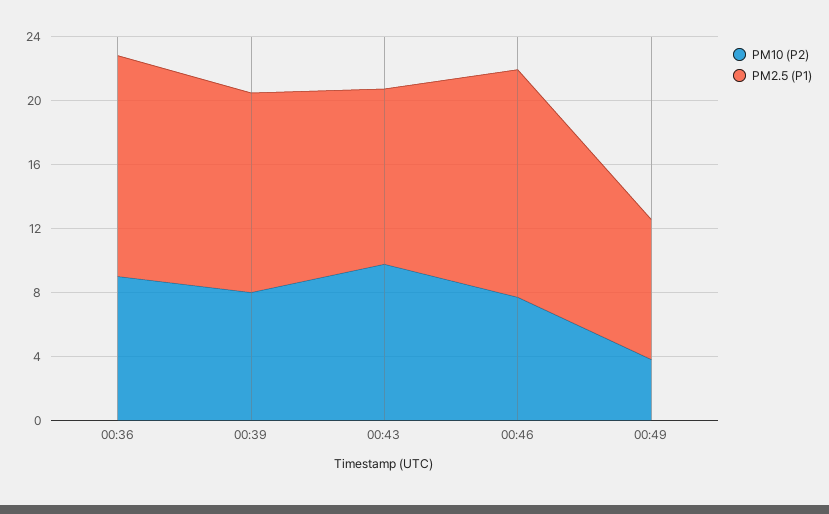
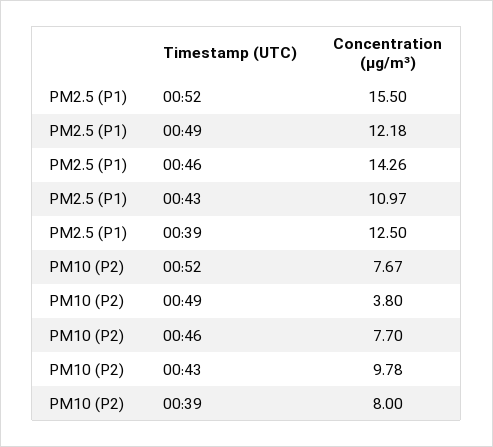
PM10 (P2), 00:36: 9 -> none
PM2.5 (P1), 00:36: 14 -> none
PM2.5 (P1), 00:49: 9 -> 12.18
PM2.5 (P1), 00:52: none -> 15.5
PM10 (P2), 00:52: none -> 7.67

